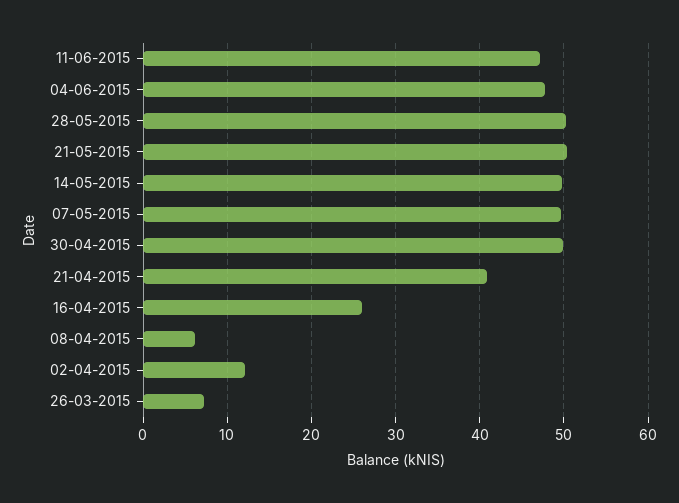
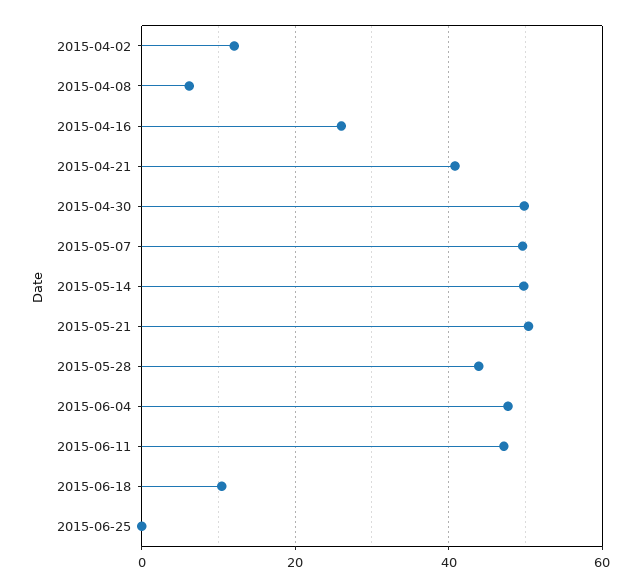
28-05-2015: 50 -> 44
26-03-2015: 7 -> none
2015-06-18: none -> 10
2015-06-25: none -> 0

